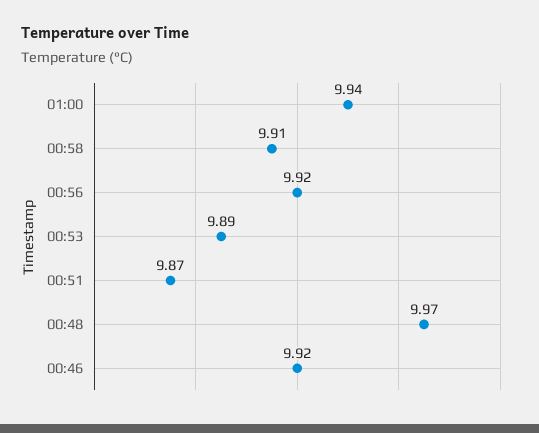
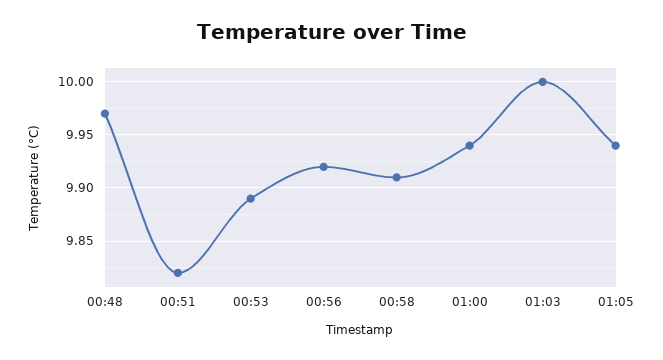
00:51: 9.87 -> 9.82
00:46: 9.92 -> none
01:03: none -> 10
01:05: none -> 9.94

